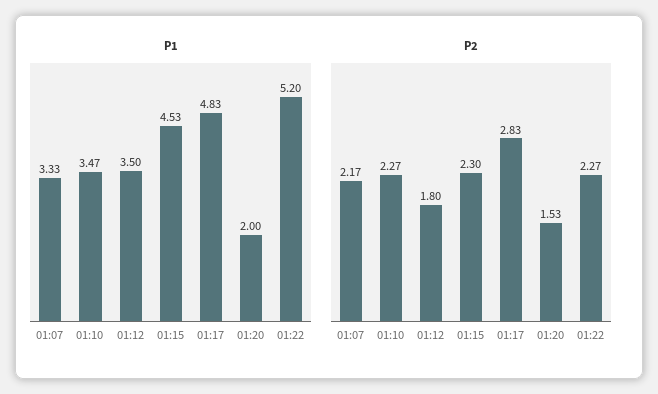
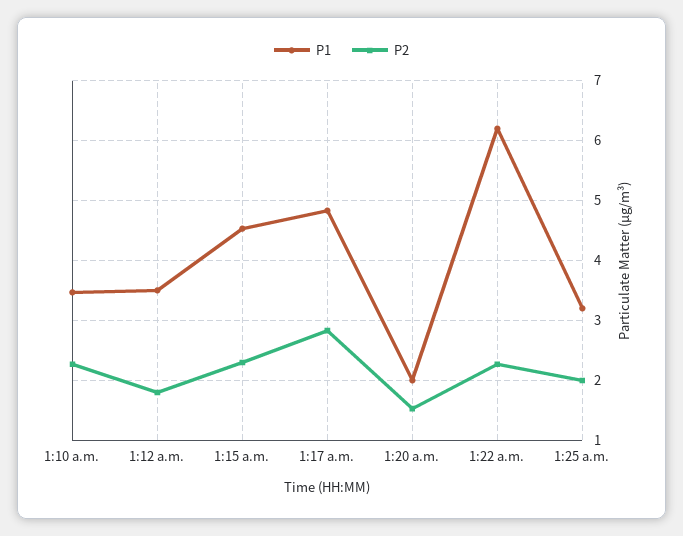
P1, 01:07: 3.33 -> none
P1, 01:22: 5.2 -> 6.2
P2, 01:07: 2.17 -> none
P1, 1:25 a.m.: none -> 3.2
P2, 1:25 a.m.: none -> 2

